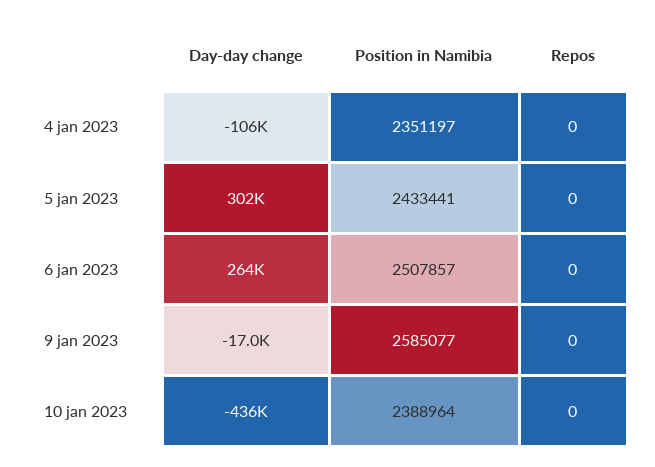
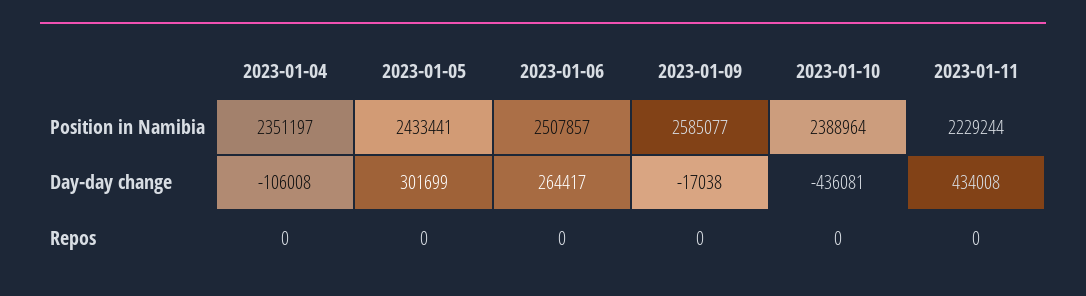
Position in Namibia, 2023-01-11: none -> 2229244
Day-day change, 2023-01-11: none -> 434008
Repos, 2023-01-11: none -> 0

